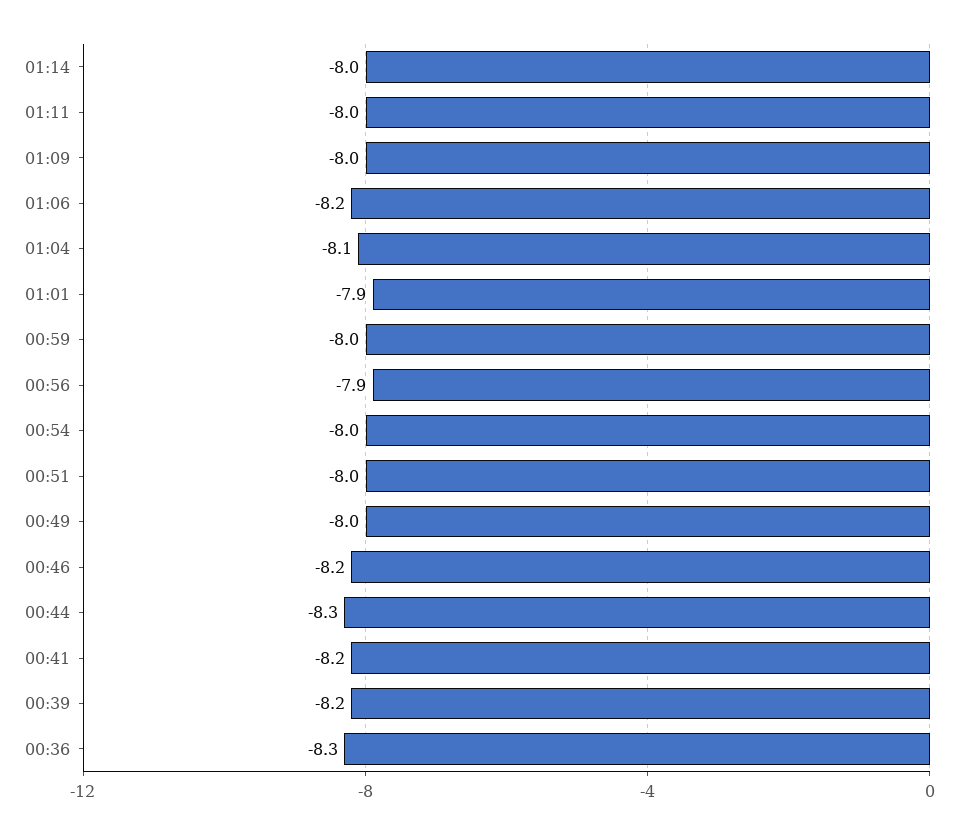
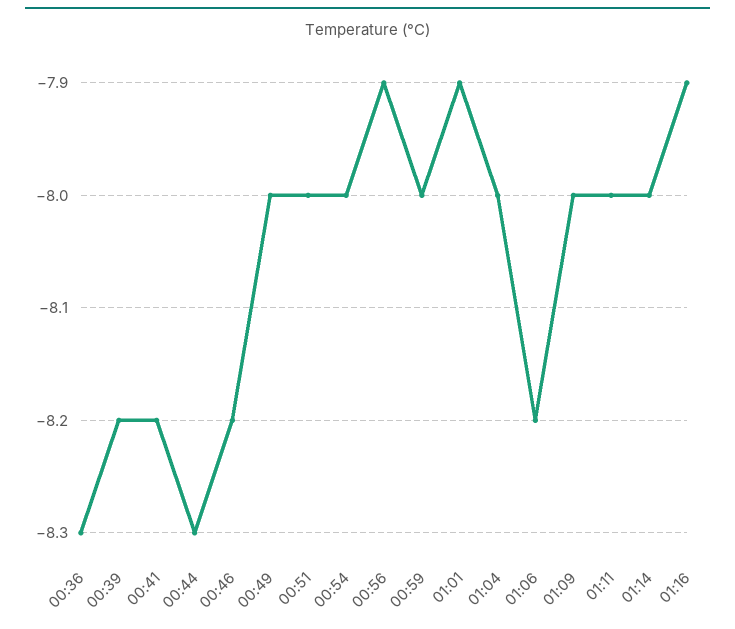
01:04: -8.1 -> -8
01:16: none -> -7.9

